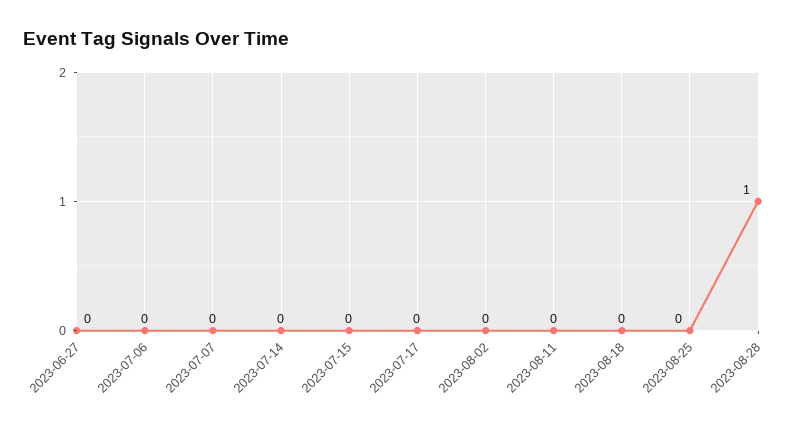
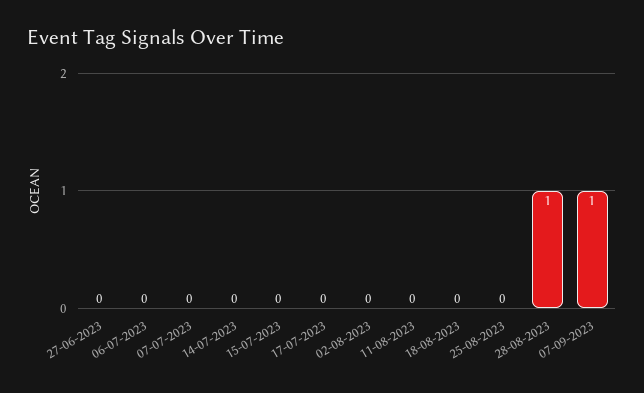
07-09-2023: none -> 1

